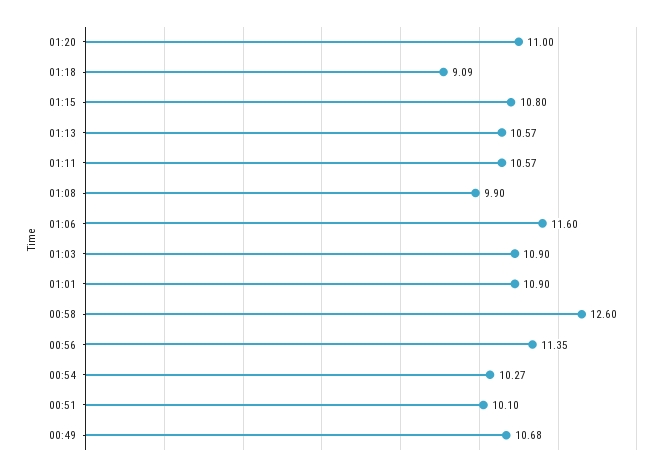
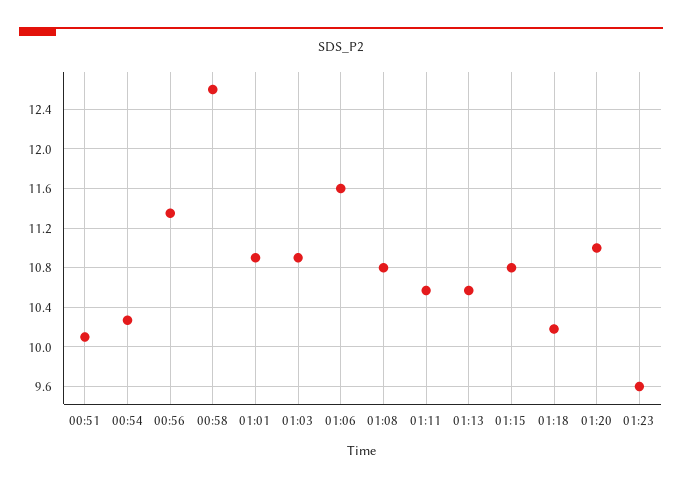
01:18: 9.09 -> 10.2
01:08: 9.9 -> 10.8
00:49: 10.68 -> none
01:23: none -> 9.6

